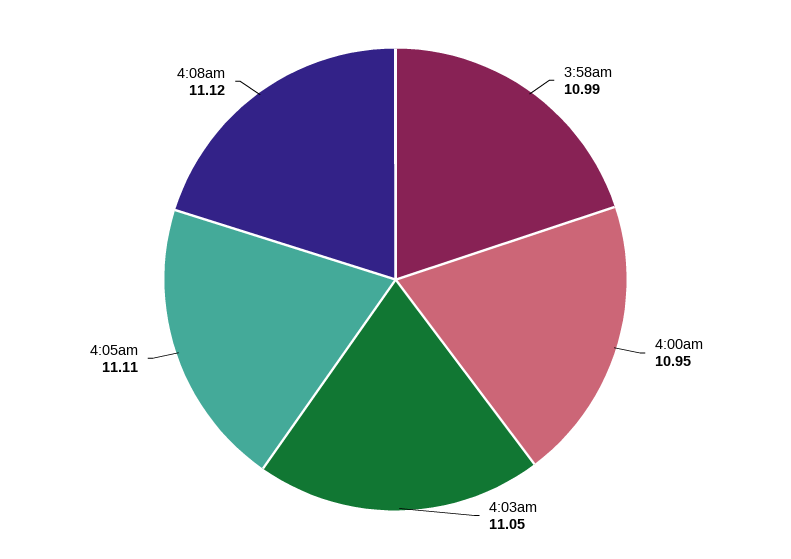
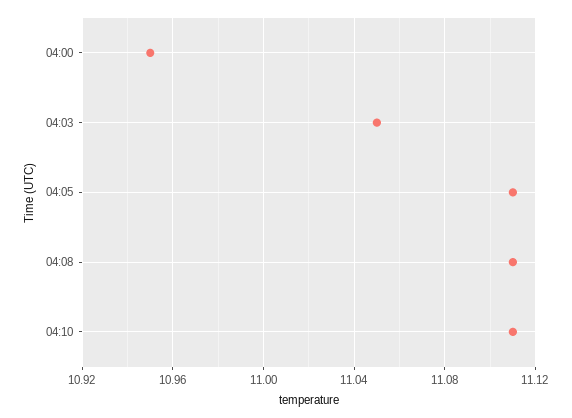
3:58am: 10.99 -> none
4:08am: 11.12 -> 11.11
04:10: none -> 11.11

